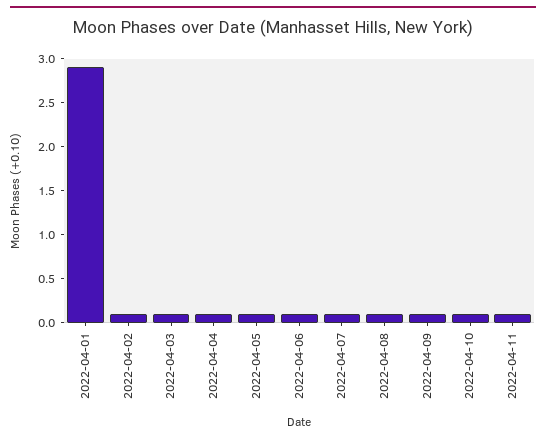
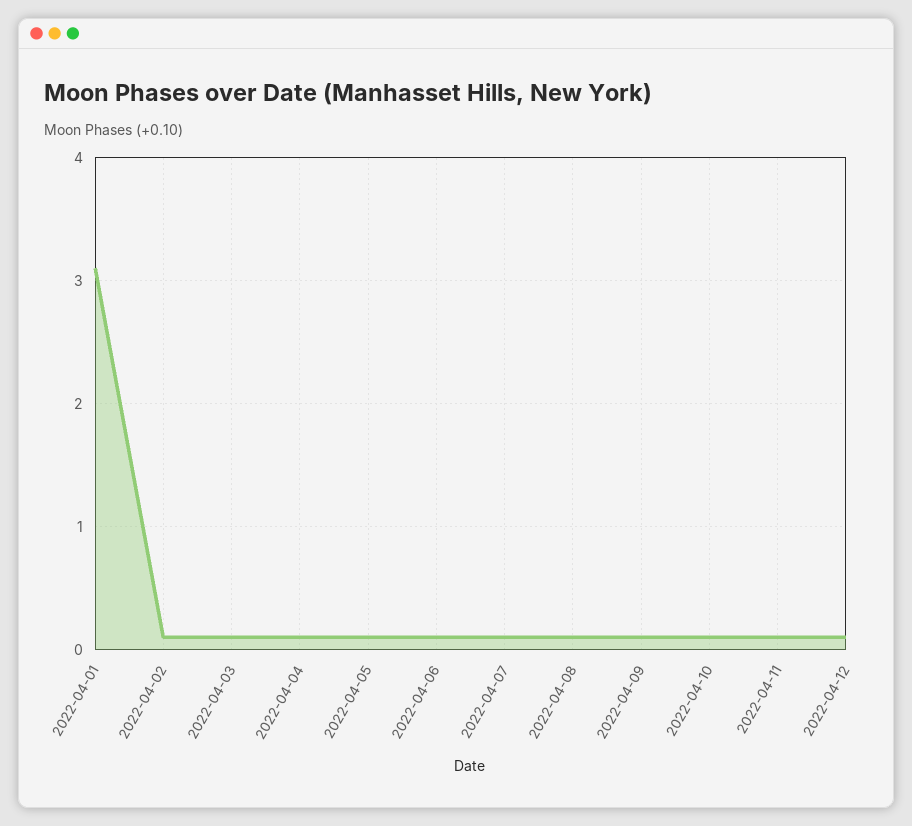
2022-04-01: 2.9 -> 3.1
2022-04-12: none -> 0.1

